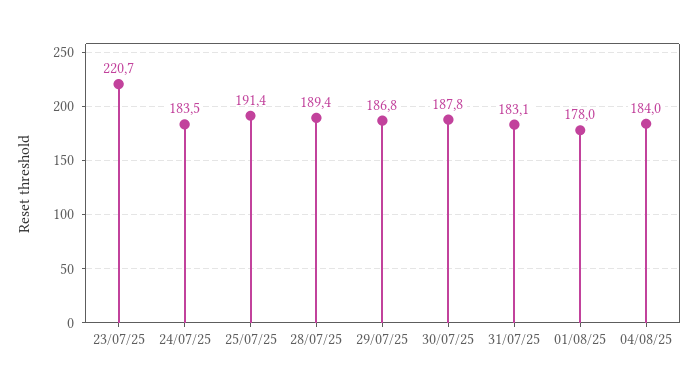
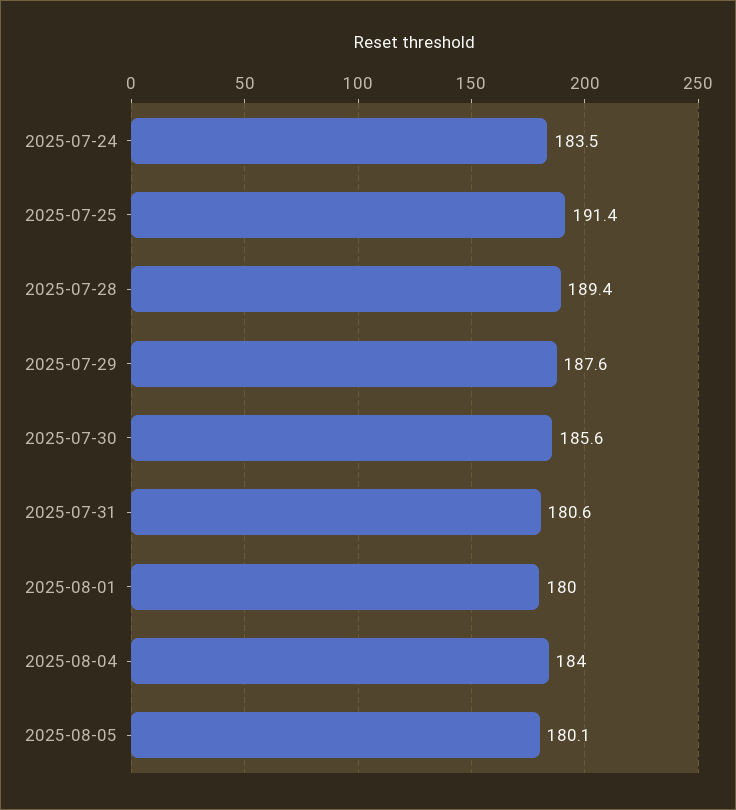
23/07/25: 220.7 -> none
29/07/25: 186.8 -> 187.6
30/07/25: 187.8 -> 185.6
31/07/25: 183.1 -> 180.6
01/08/25: 178 -> 180
2025-08-05: none -> 180.1

